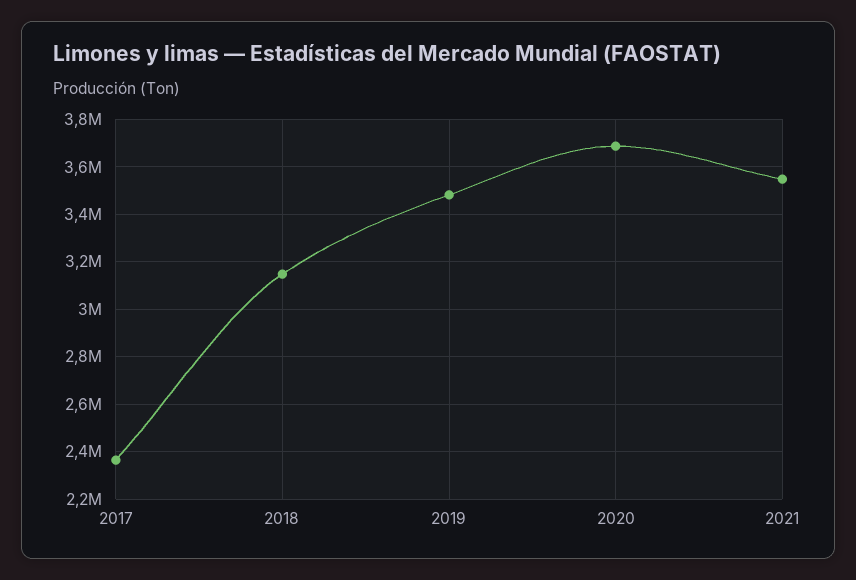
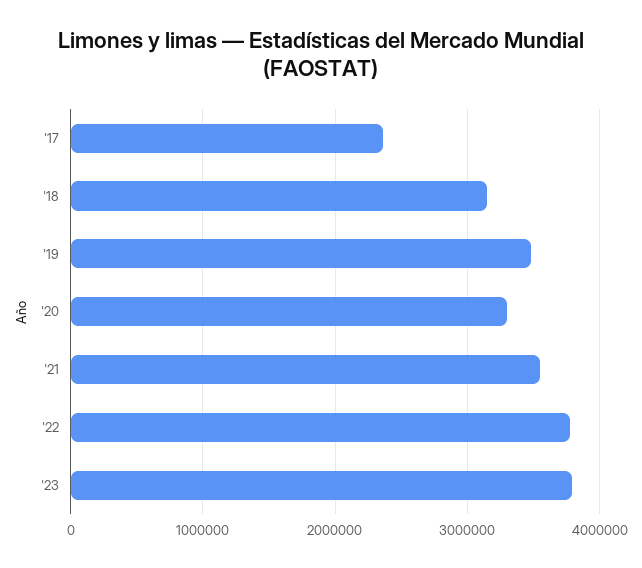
2020: 3700000 -> 3300000
'22: none -> 3800000
'23: none -> 3800000

